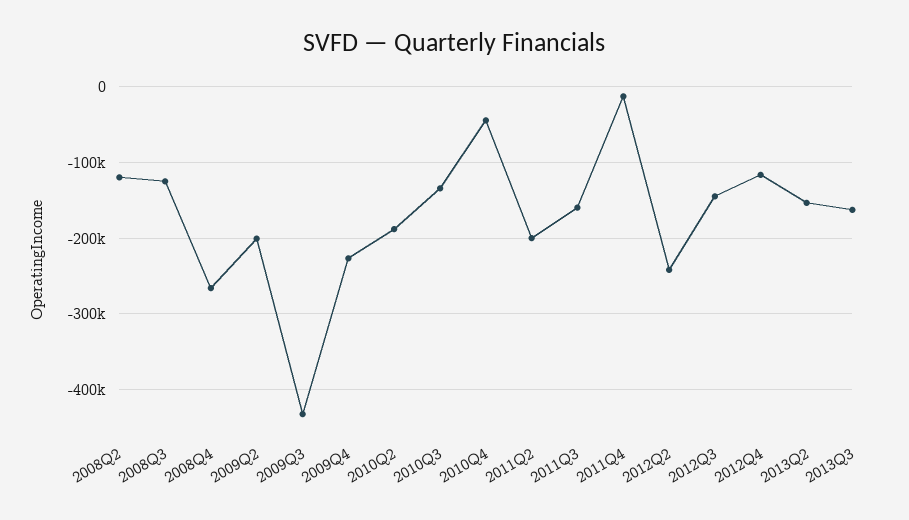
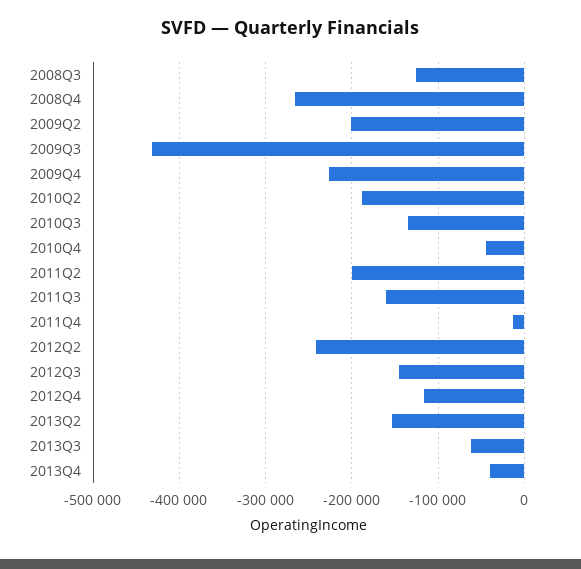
2008Q2: -120000 -> none
2013Q3: -160000 -> -60000
2013Q4: none -> -40000

